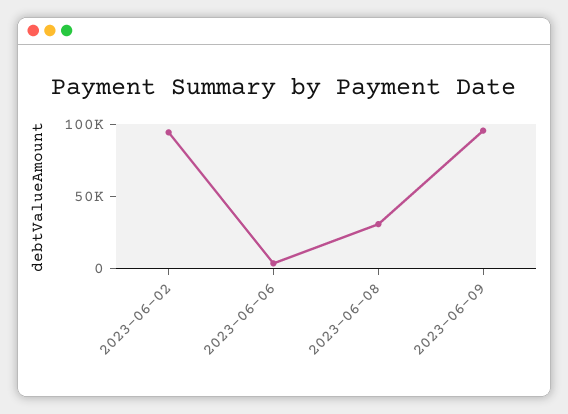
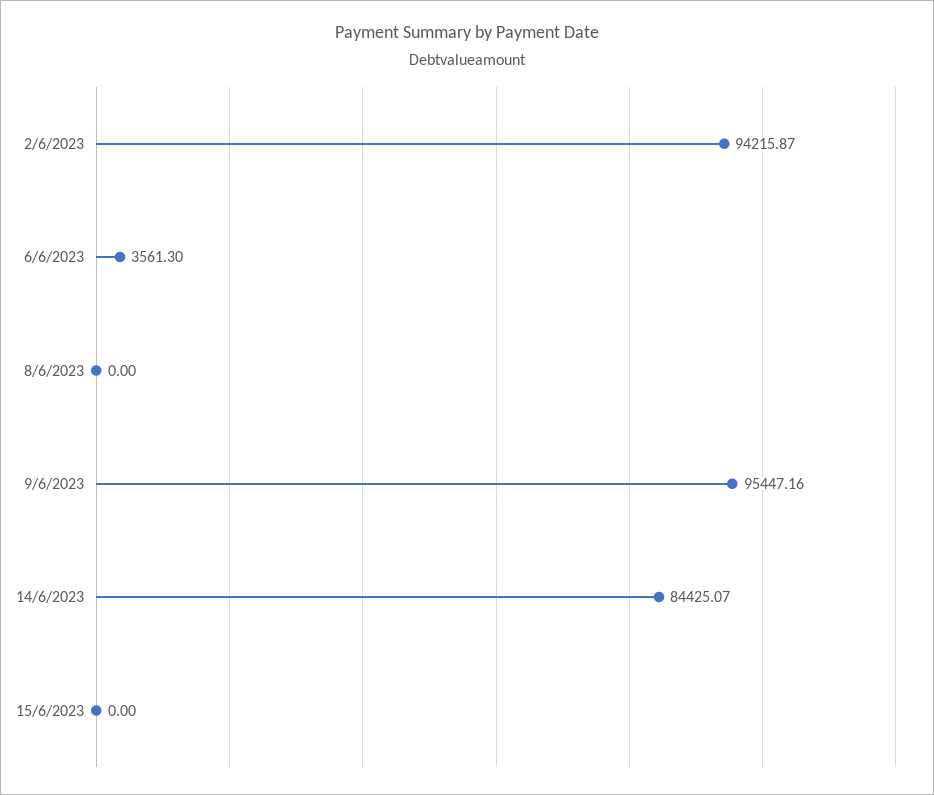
2023-06-08: 30000 -> 0
14/6/2023: none -> 84425.07
15/6/2023: none -> 0

